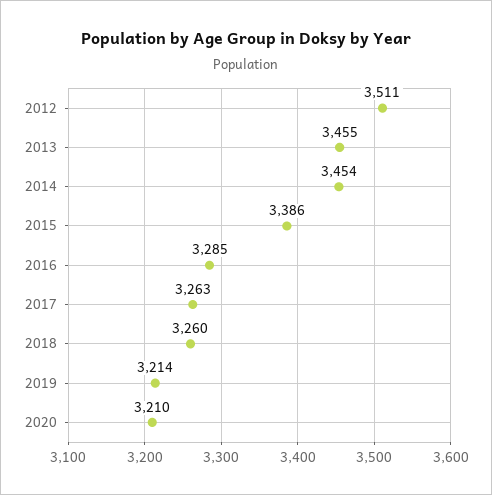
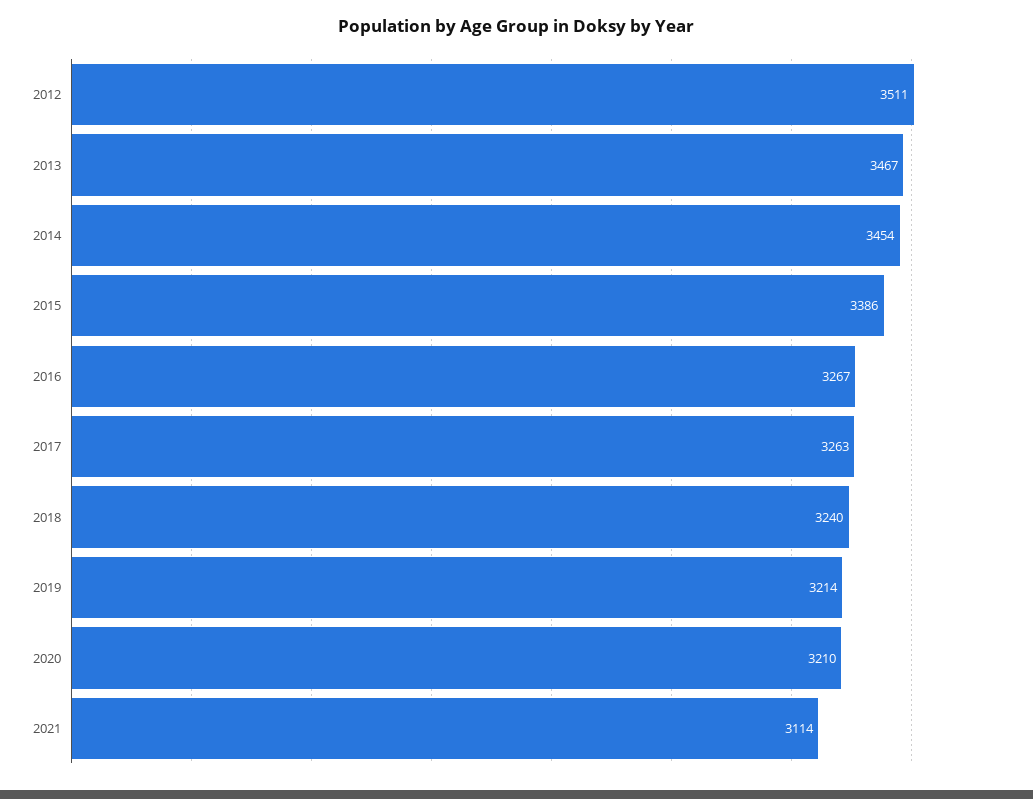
2013: 3455 -> 3467
2016: 3285 -> 3267
2018: 3260 -> 3240
2021: none -> 3114

